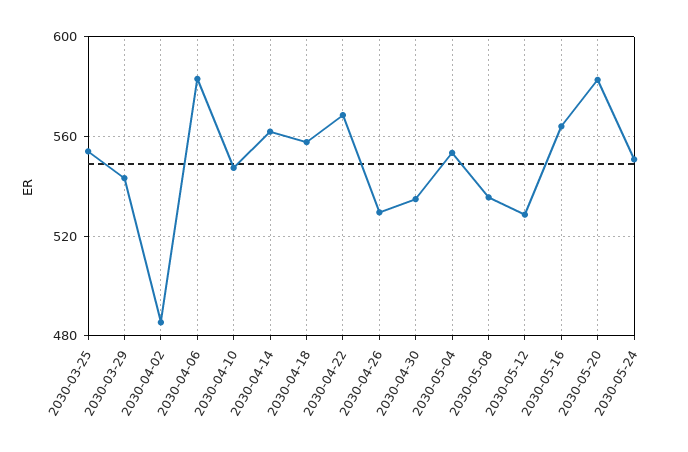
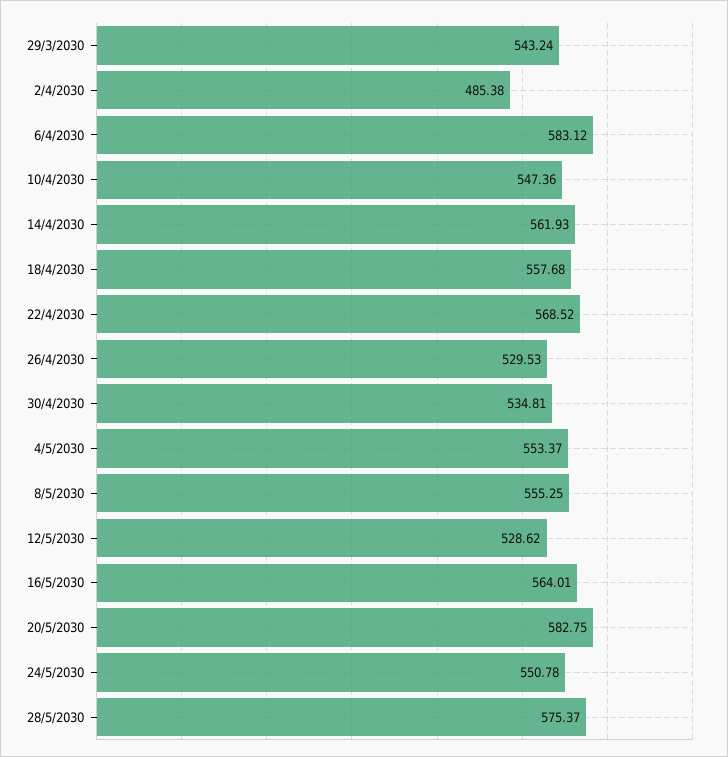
2030-03-25: 555 -> none
2030-05-08: 535 -> 555.25
28/5/2030: none -> 575.37

